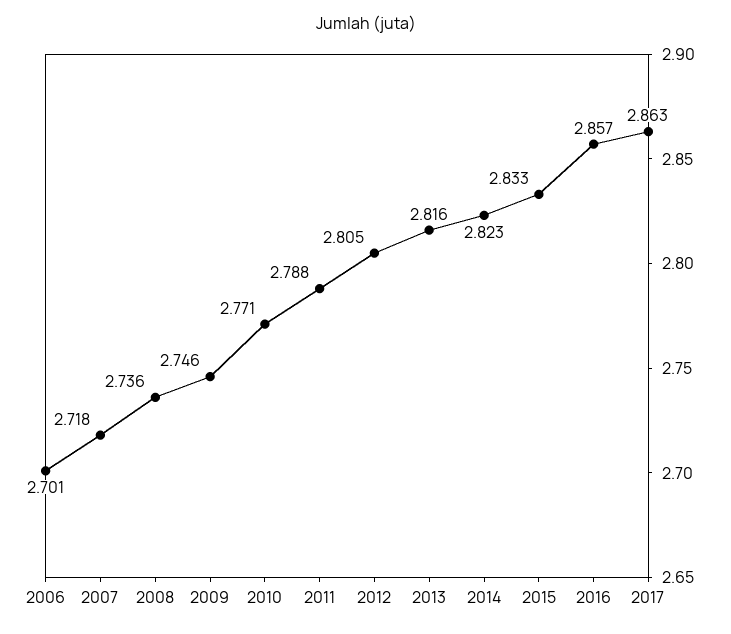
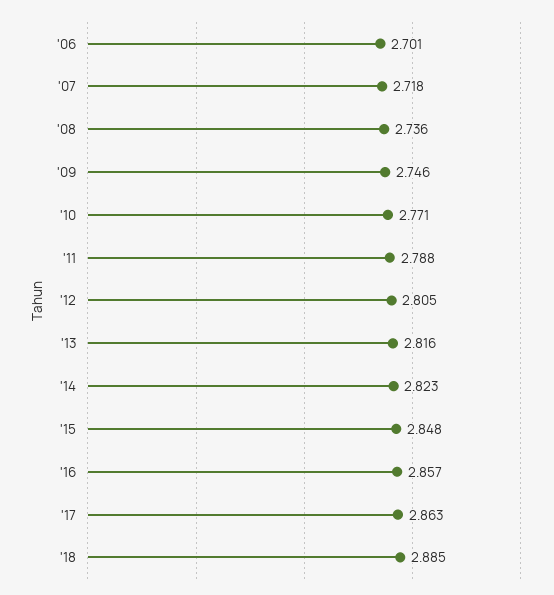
2015: 2.833 -> 2.848
'18: none -> 2.885

